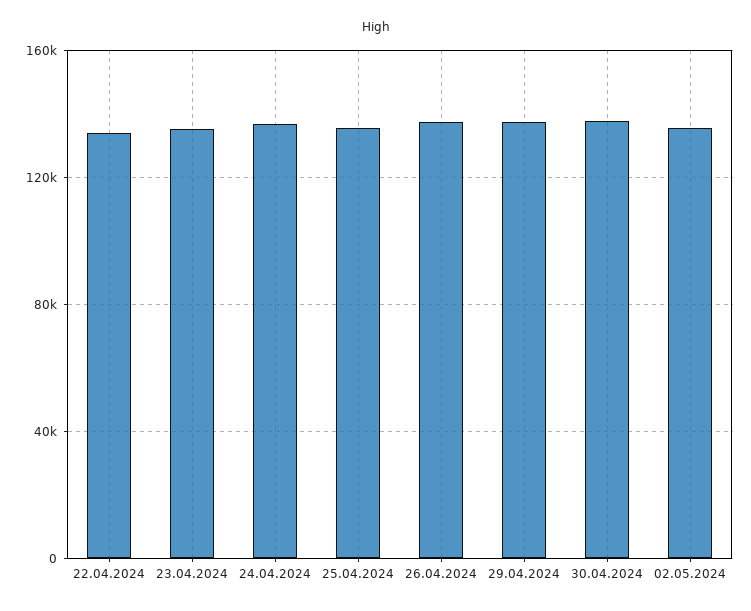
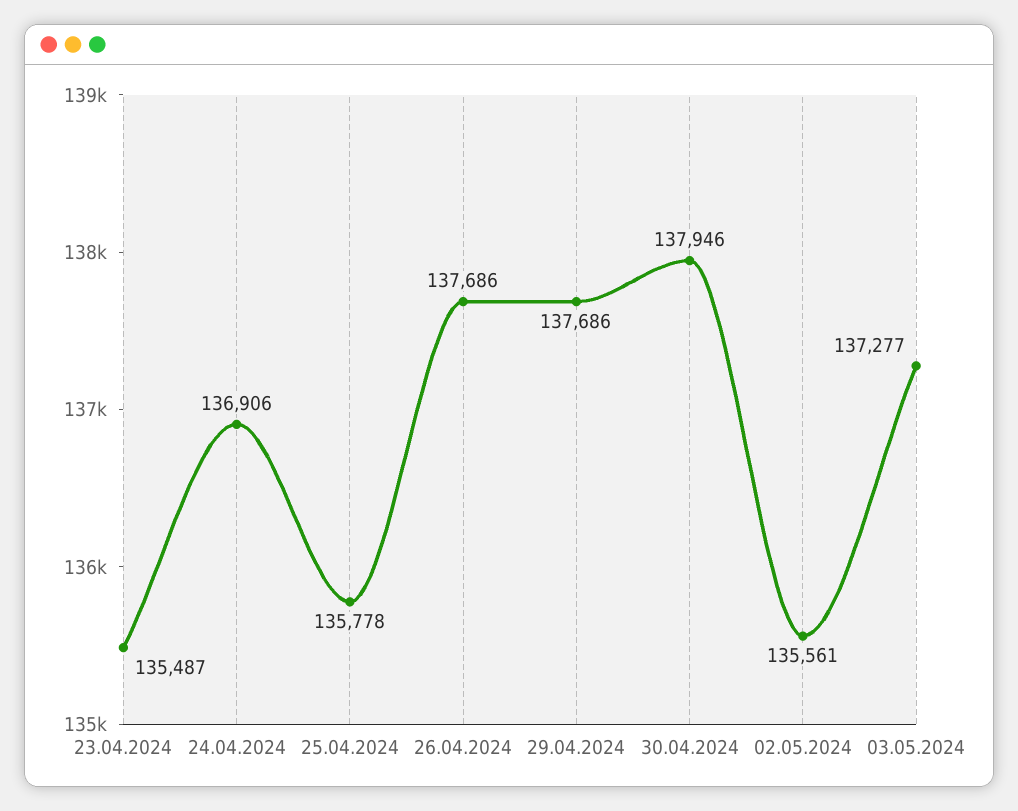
22.04.2024: 135000 -> none
03.05.2024: none -> 137277

